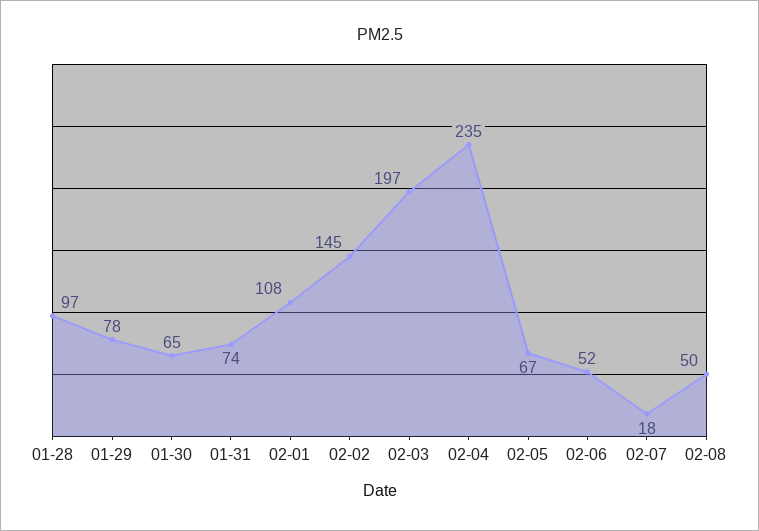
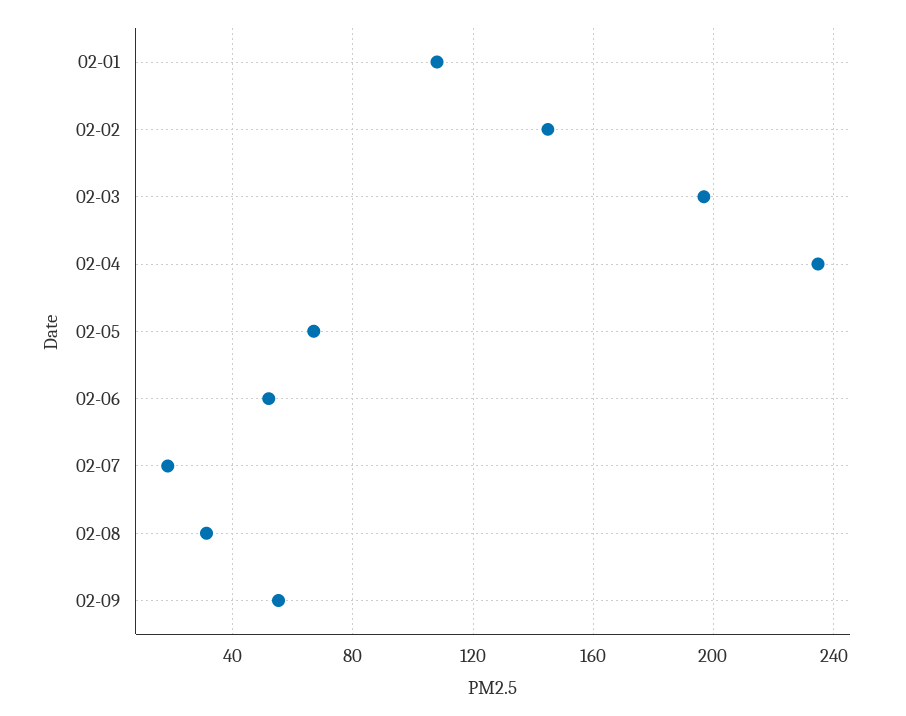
01-28: 97 -> none
01-29: 78 -> none
01-30: 65 -> none
01-31: 74 -> none
02-08: 50 -> 30
02-09: none -> 55

